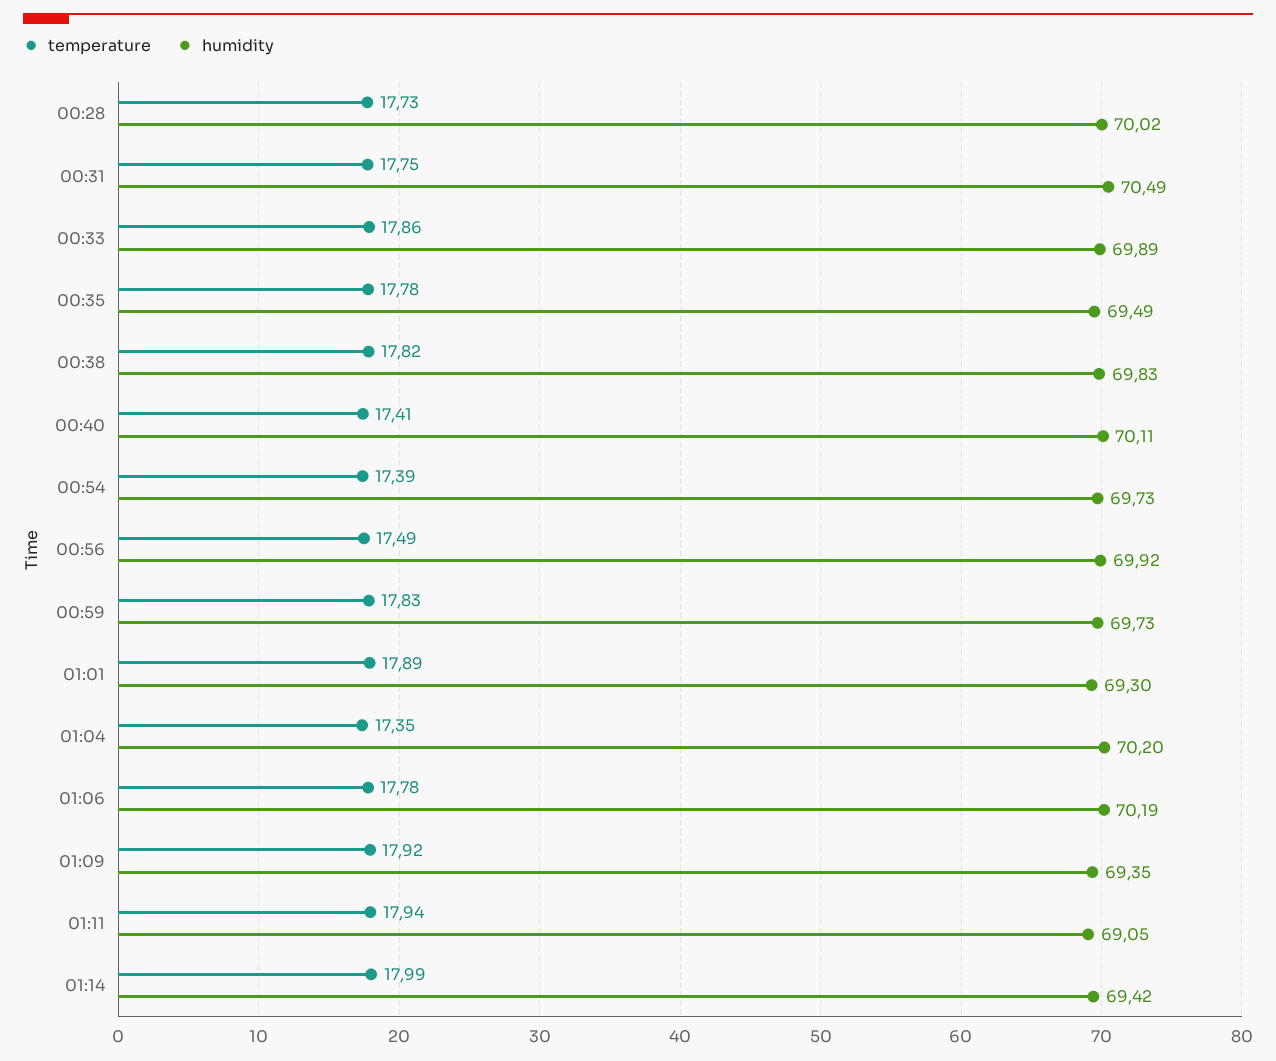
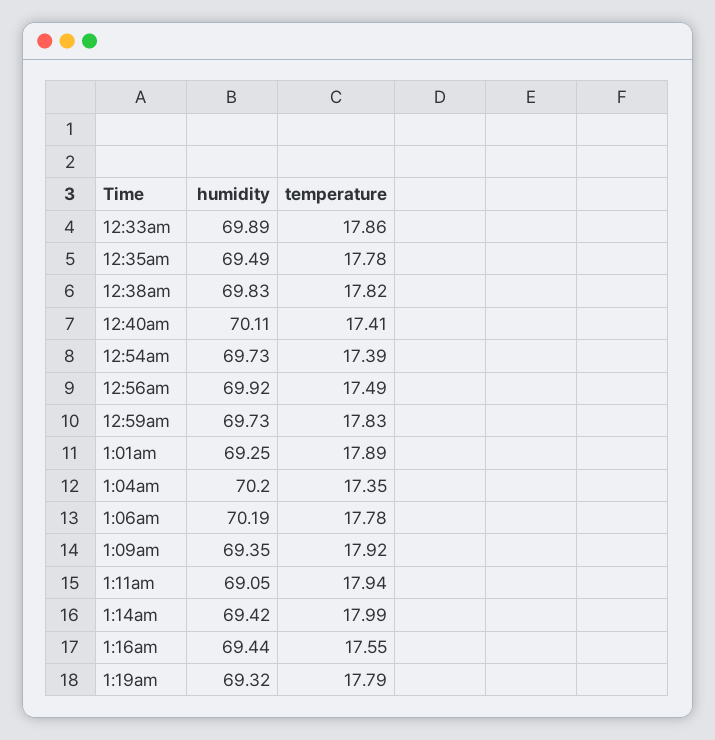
temperature, 00:28: 17.73 -> none
humidity, 00:28: 70.02 -> none
temperature, 00:31: 17.75 -> none
humidity, 00:31: 70.49 -> none
humidity, 01:01: 69.3 -> 69.25
humidity, 1:16am: none -> 69.44
temperature, 1:16am: none -> 17.55
humidity, 1:19am: none -> 69.32
temperature, 1:19am: none -> 17.79

